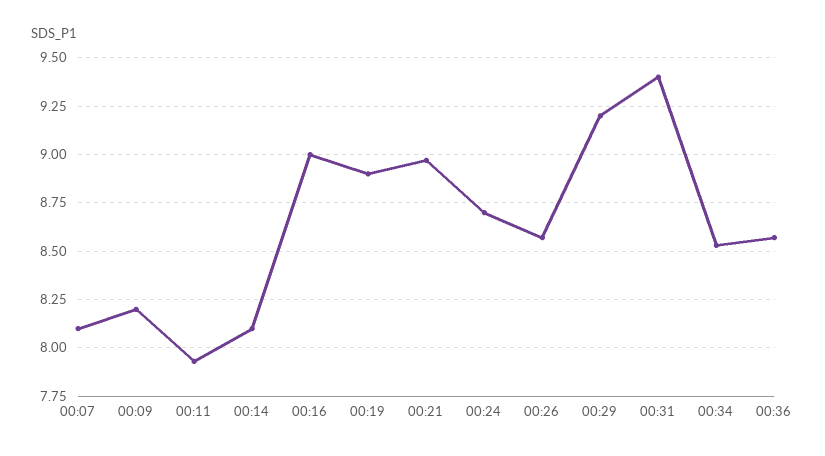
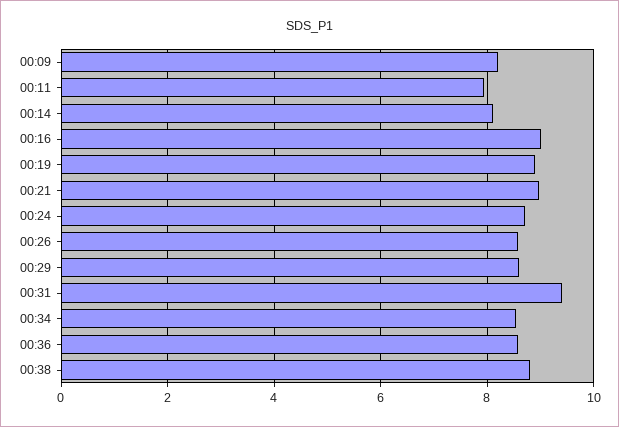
00:07: 8.1 -> none
00:29: 9.2 -> 8.6
00:38: none -> 8.8

